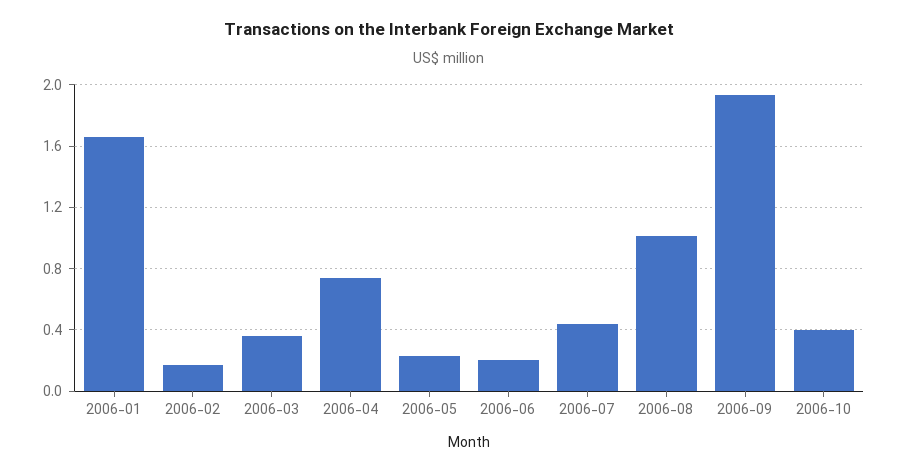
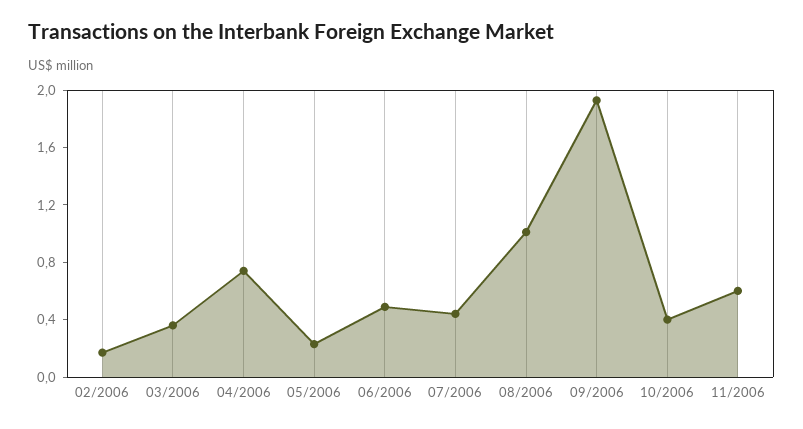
2006-01: 1.65 -> none
2006-06: 0.2 -> 0.5
11/2006: none -> 0.6

